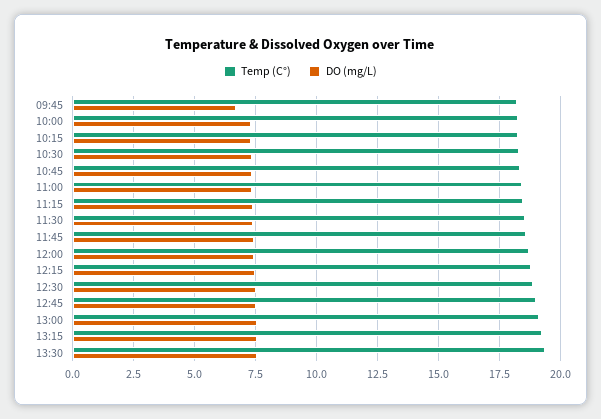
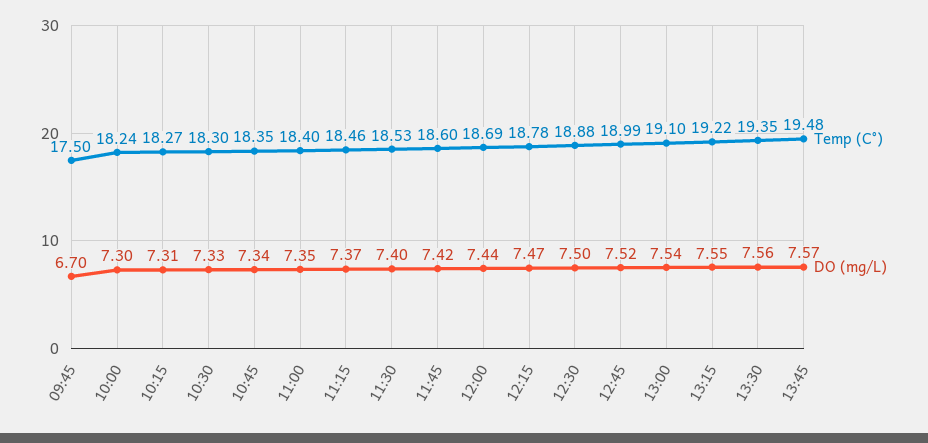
Temp (C°), 09:45: 18.25 -> 17.5
Temp (C°), 13:45: none -> 19.48
DO (mg/L), 13:45: none -> 7.57

